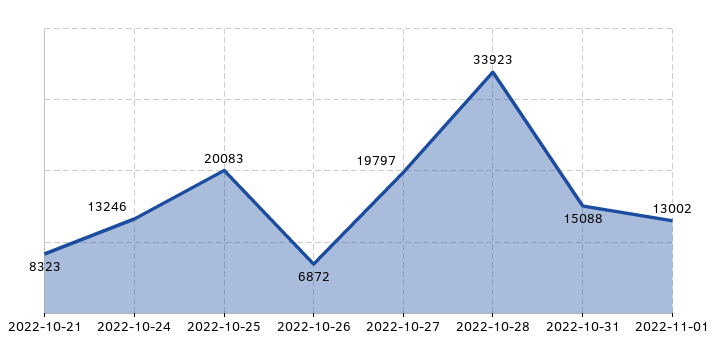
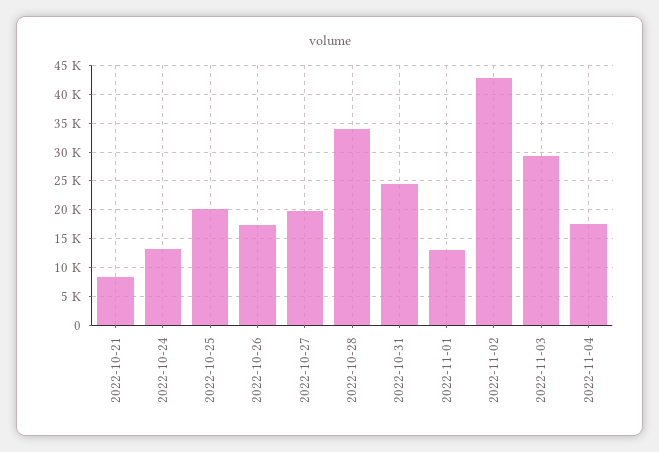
2022-10-26: 6872 -> 17500
2022-10-31: 15088 -> 25000
2022-11-02: none -> 42500
2022-11-03: none -> 30000
2022-11-04: none -> 17500

